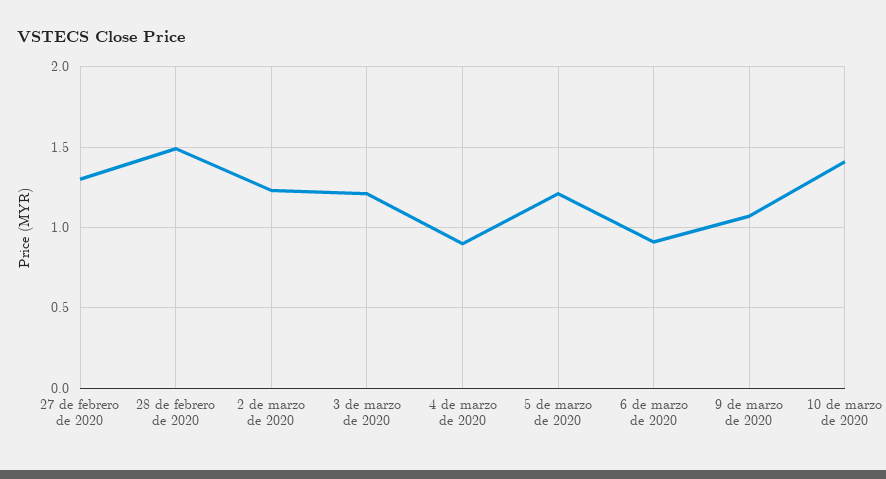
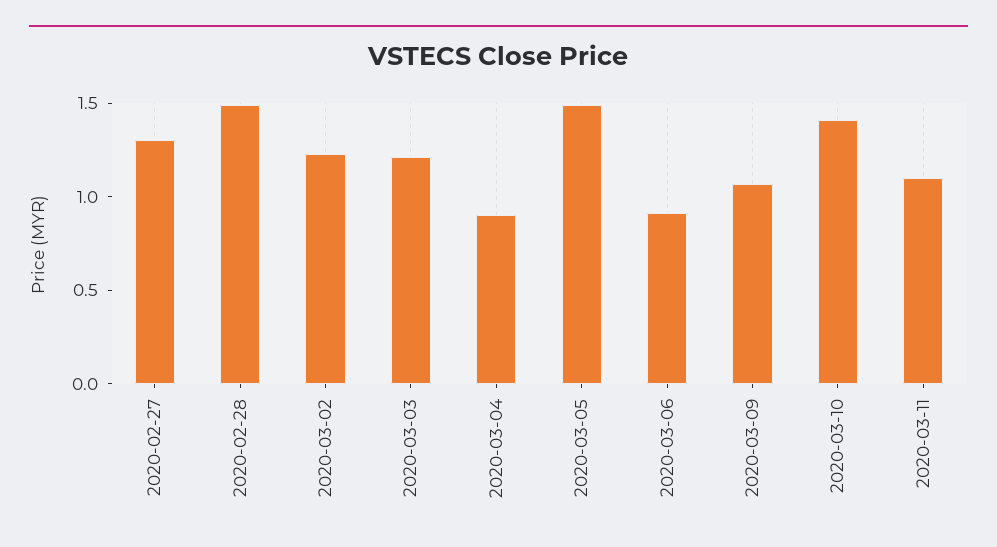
5 de marzo de 2020: 1.2 -> 1.5
2020-03-11: none -> 1.1

